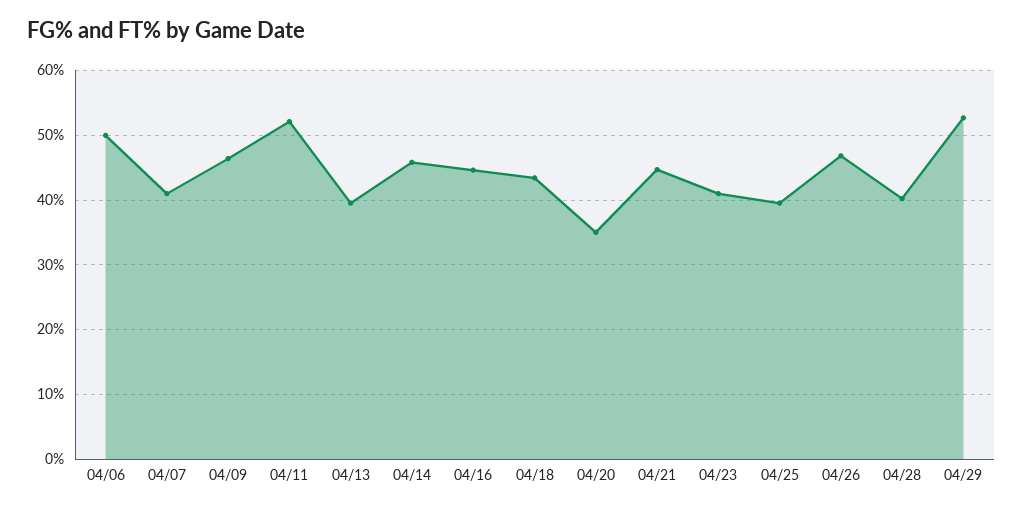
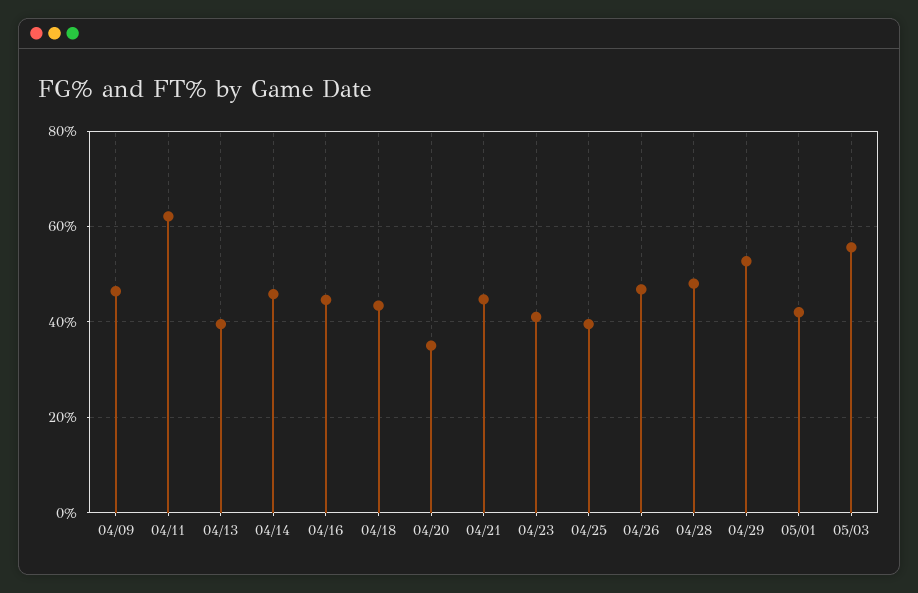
04/06: 50 -> none
04/07: 41 -> none
04/11: 52 -> 62
04/28: 40 -> 48
05/01: none -> 42
05/03: none -> 56

